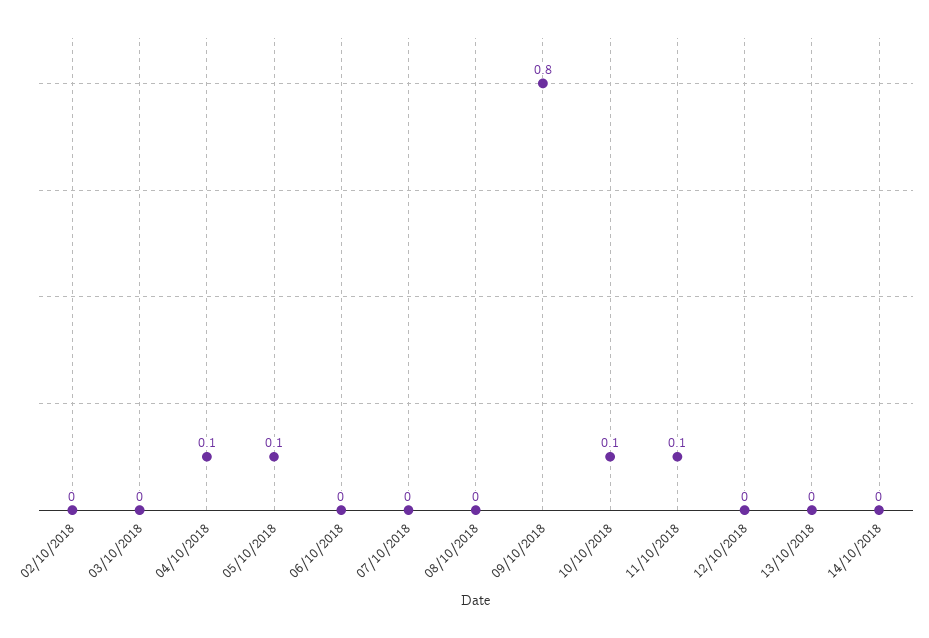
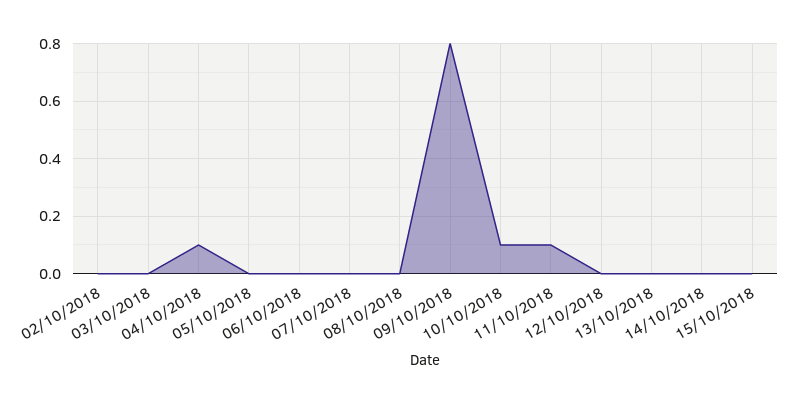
05/10/2018: 0.1 -> 0
15/10/2018: none -> 0

